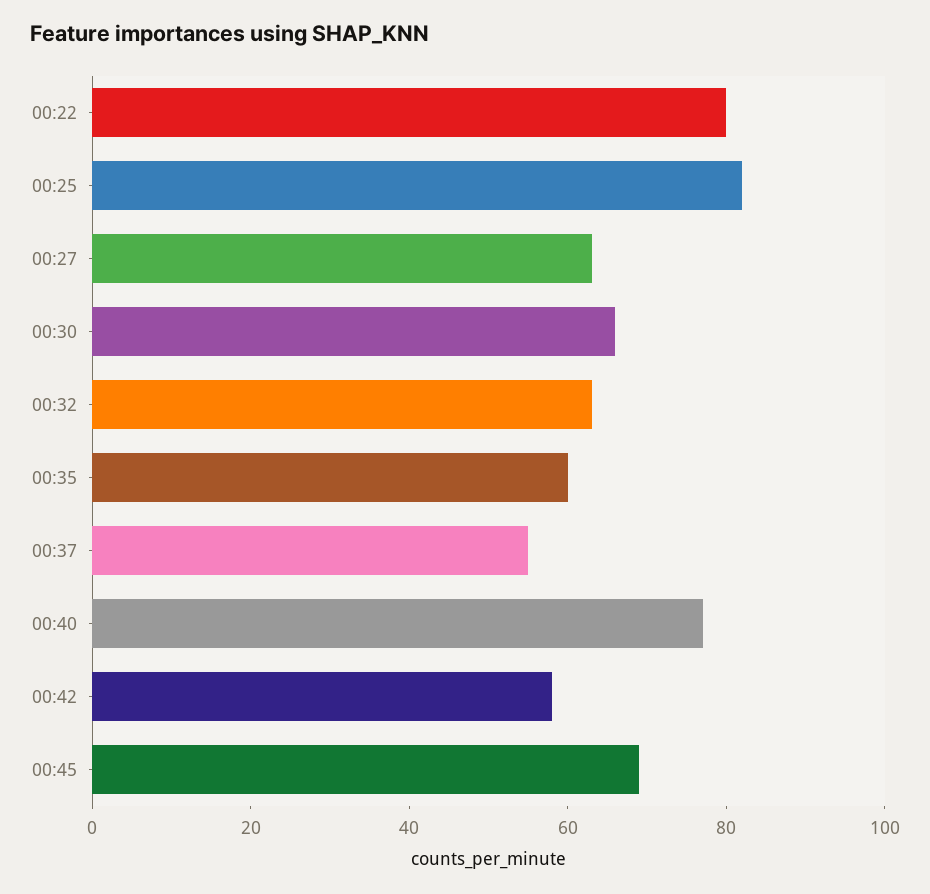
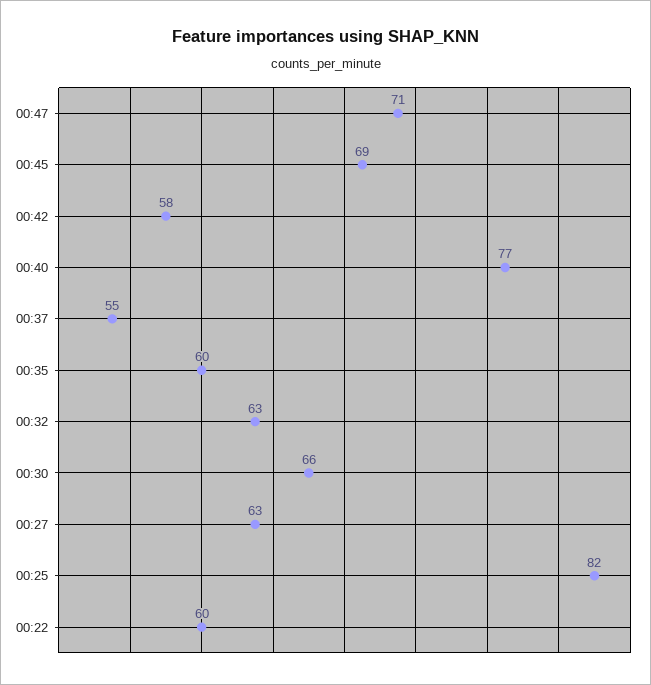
00:22: 80 -> 60
00:47: none -> 71

